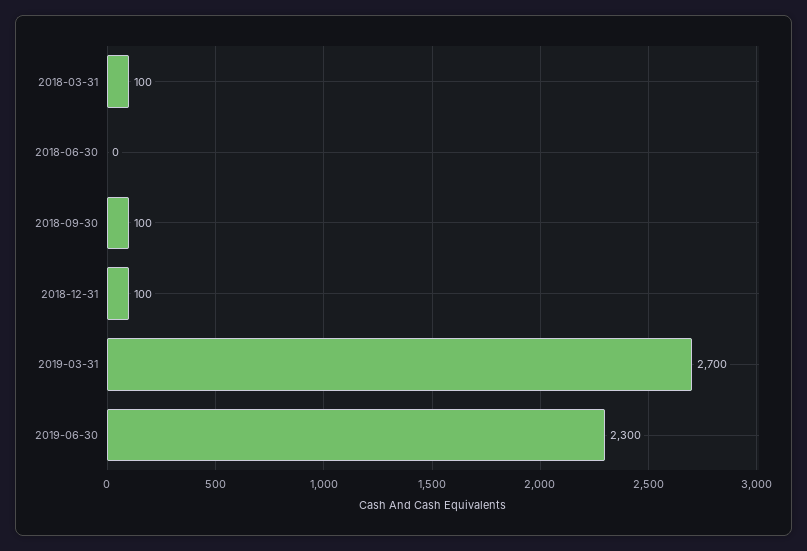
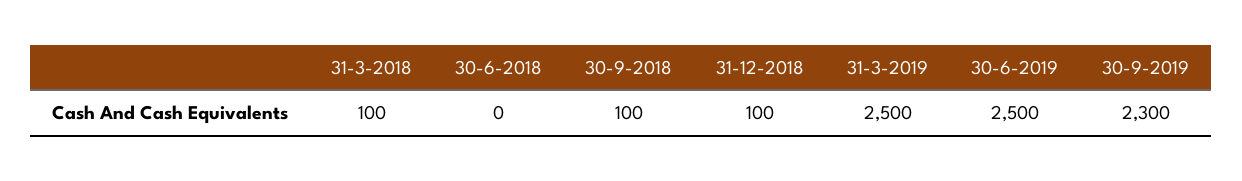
2019-03-31: 2700 -> 2500
2019-06-30: 2300 -> 2500
30-9-2019: none -> 2300

